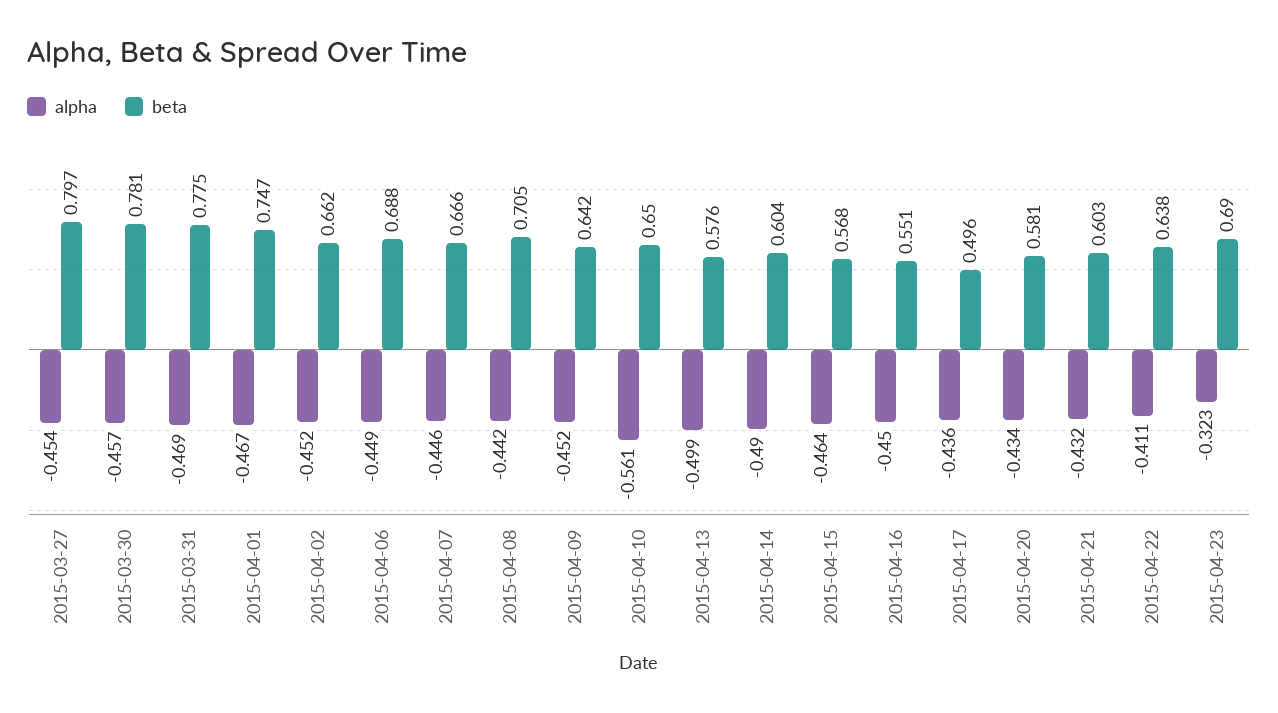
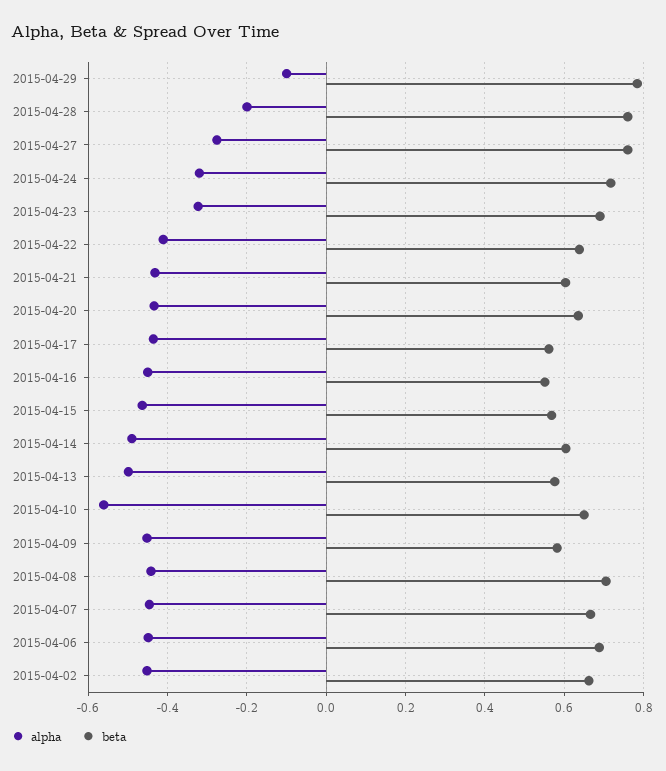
alpha, 2015-03-27: -0.454 -> none
beta, 2015-03-27: 0.797 -> none
alpha, 2015-03-30: -0.457 -> none
beta, 2015-03-30: 0.781 -> none
alpha, 2015-03-31: -0.469 -> none
beta, 2015-03-31: 0.775 -> none
alpha, 2015-04-01: -0.467 -> none
beta, 2015-04-01: 0.747 -> none
beta, 2015-04-09: 0.642 -> 0.58
beta, 2015-04-17: 0.496 -> 0.56
beta, 2015-04-20: 0.581 -> 0.64
alpha, 2015-04-29: none -> -0.1
beta, 2015-04-29: none -> 0.78
alpha, 2015-04-28: none -> -0.2
beta, 2015-04-28: none -> 0.76
alpha, 2015-04-27: none -> -0.28
beta, 2015-04-27: none -> 0.76
alpha, 2015-04-24: none -> -0.32
beta, 2015-04-24: none -> 0.72

